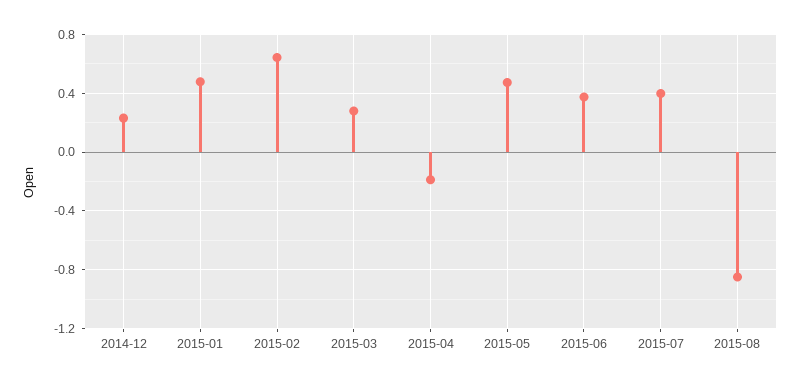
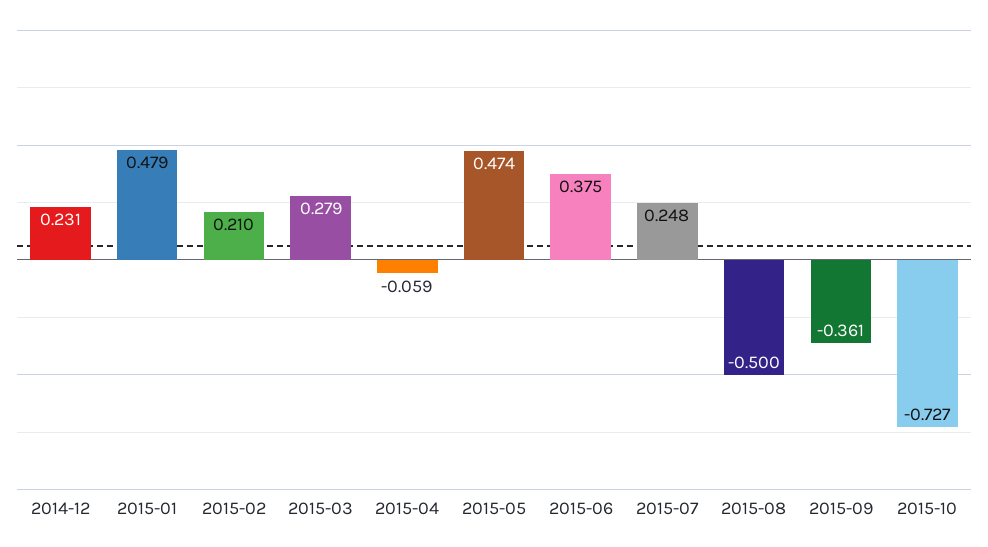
2015-02: 0.65 -> 0.21
2015-04: -0.2 -> -0.059
2015-07: 0.4 -> 0.248
2015-08: -0.85 -> -0.5
2015-09: none -> -0.361
2015-10: none -> -0.727

